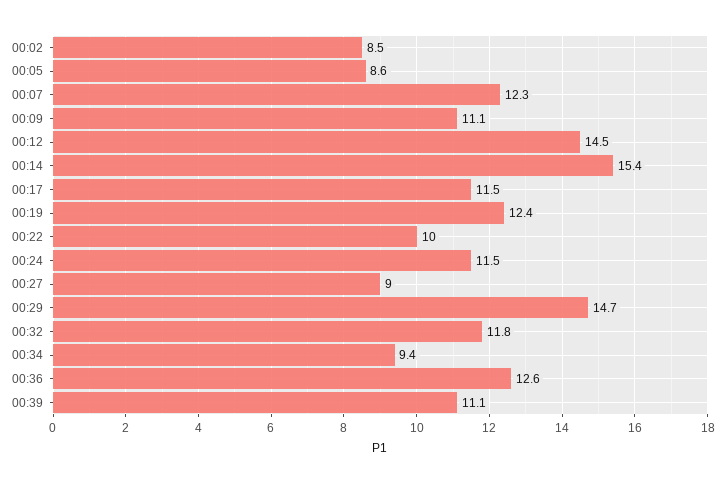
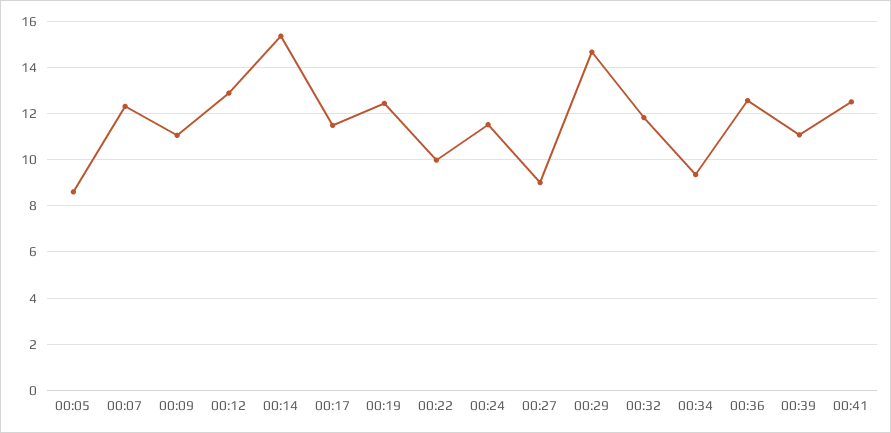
00:02: 8.5 -> none
00:12: 14.5 -> 13
00:41: none -> 12.5

